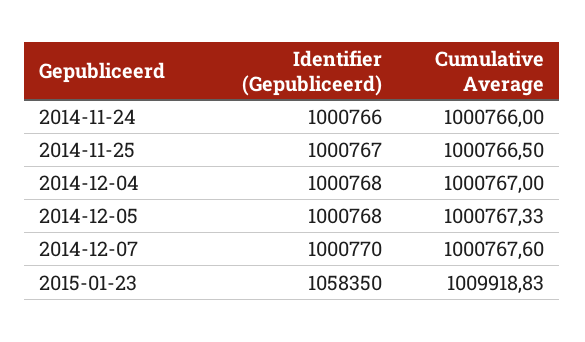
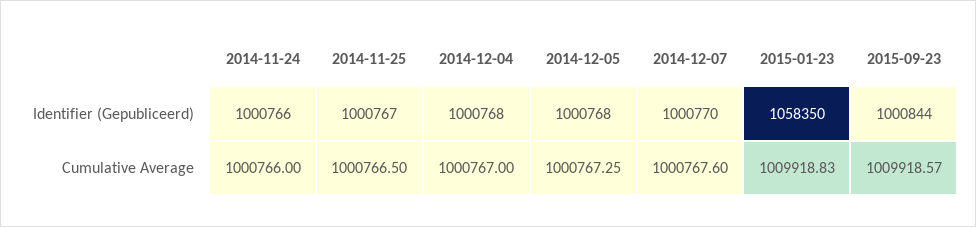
Cumulative Average, 2014-12-05: 1000767.33 -> 1000767.25
Identifier (Gepubliceerd), 2015-09-23: none -> 1000844
Cumulative Average, 2015-09-23: none -> 1009918.57

